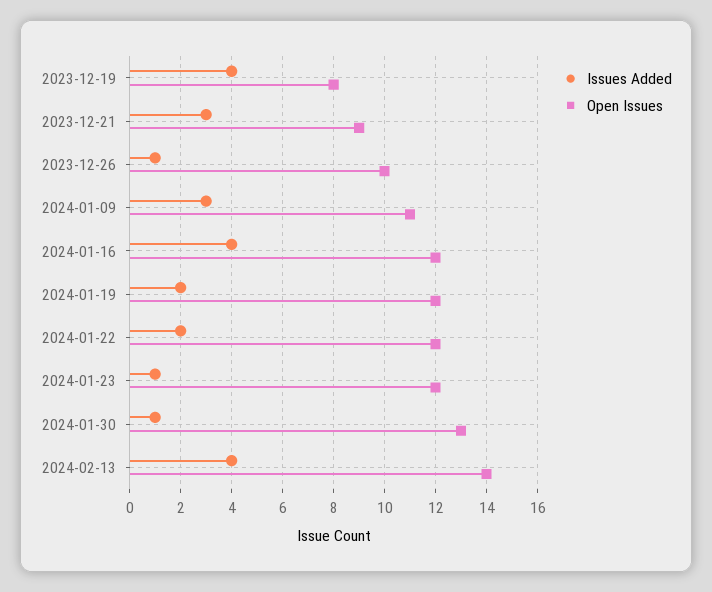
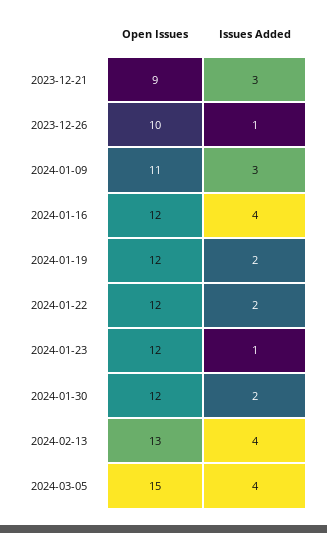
Issues Added, 2023-12-19: 4 -> none
Open Issues, 2023-12-19: 8 -> none
Issues Added, 2024-01-30: 1 -> 2
Open Issues, 2024-01-30: 13 -> 12
Open Issues, 2024-02-13: 14 -> 13
Open Issues, 2024-03-05: none -> 15
Issues Added, 2024-03-05: none -> 4

